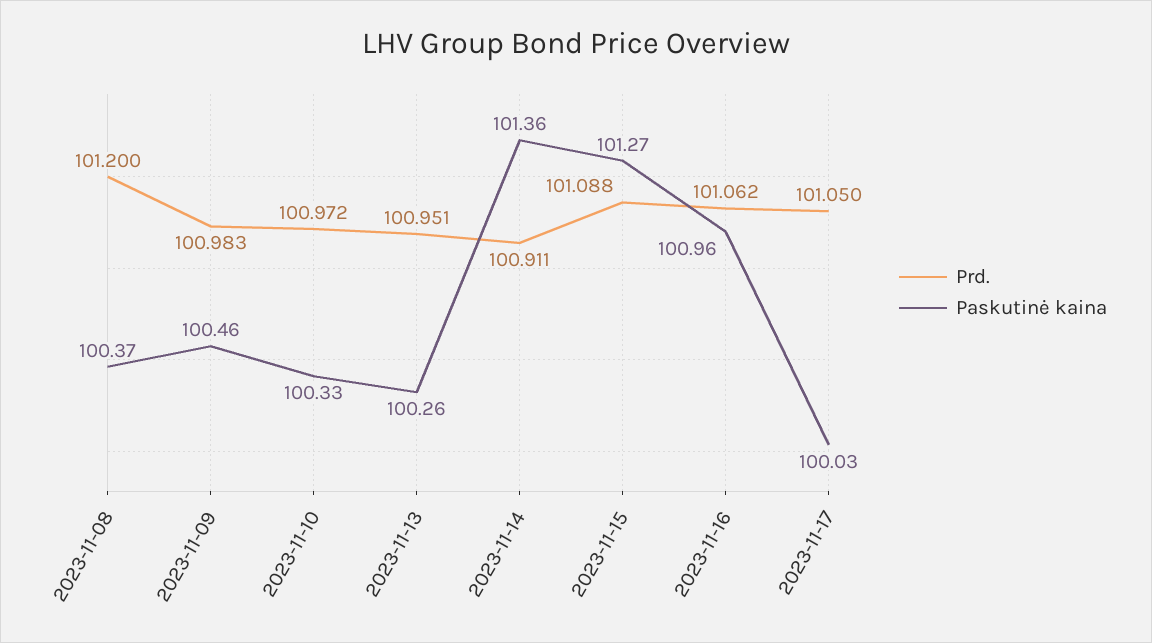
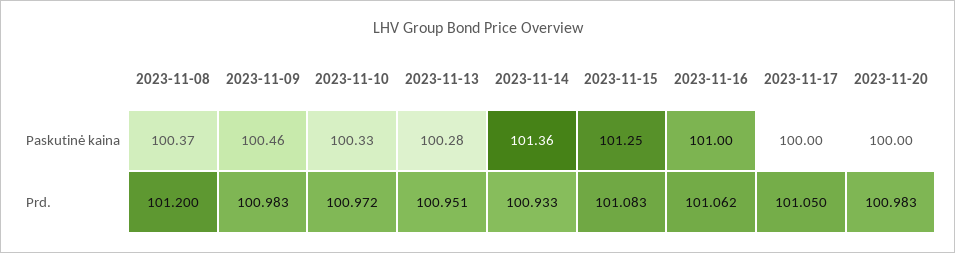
Paskutinė kaina, 2023-11-13: 100.26 -> 100.28
Prd., 2023-11-14: 100.911 -> 100.933
Prd., 2023-11-15: 101.088 -> 101.083
Paskutinė kaina, 2023-11-15: 101.27 -> 101.25
Paskutinė kaina, 2023-11-16: 100.96 -> 101
Paskutinė kaina, 2023-11-17: 100.03 -> 100
Paskutinė kaina, 2023-11-20: none -> 100
Prd., 2023-11-20: none -> 100.983

